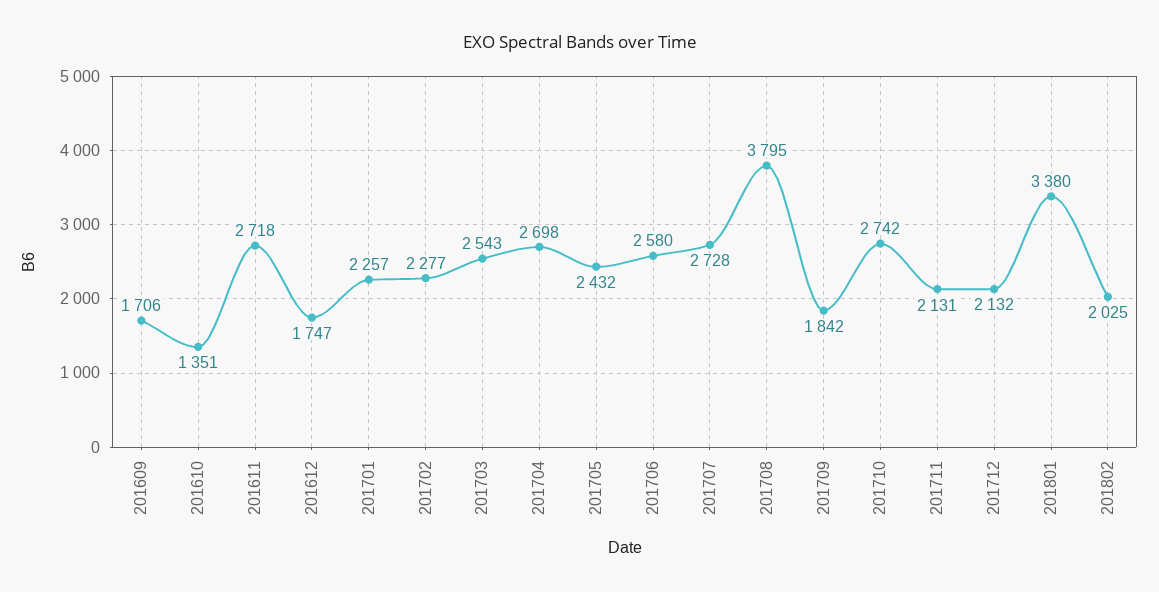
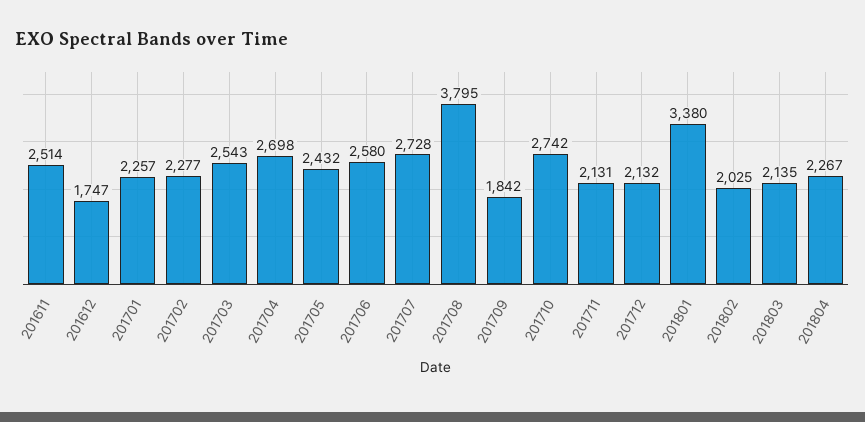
201609: 1706 -> none
201610: 1351 -> none
201611: 2718 -> 2514
201803: none -> 2135
201804: none -> 2267

